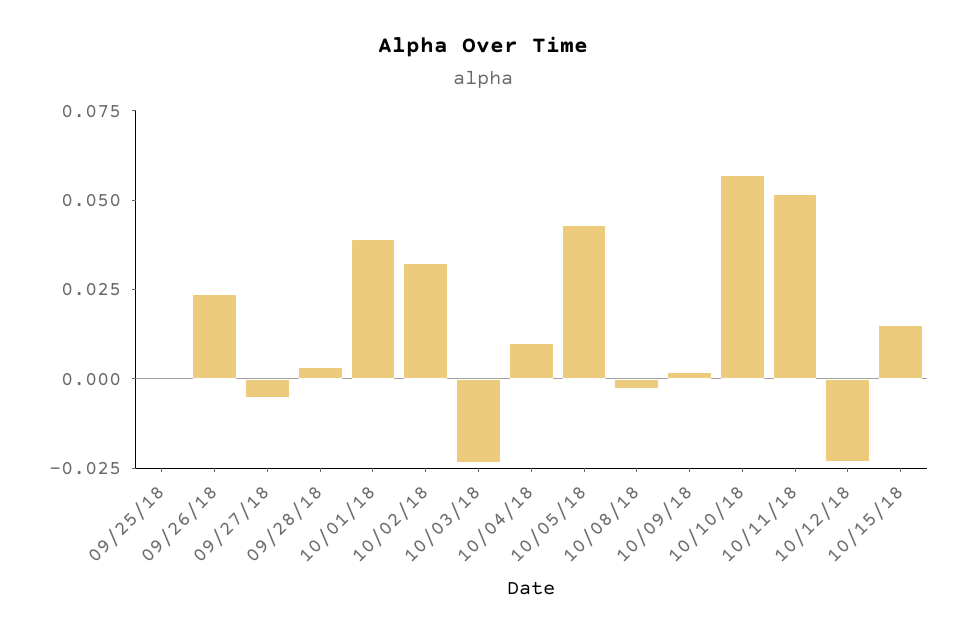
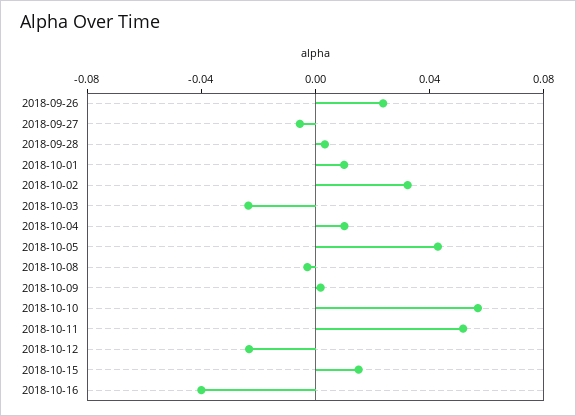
09/25/18: 0 -> none
10/01/18: 0.04 -> 0.01
2018-10-16: none -> -0.04

